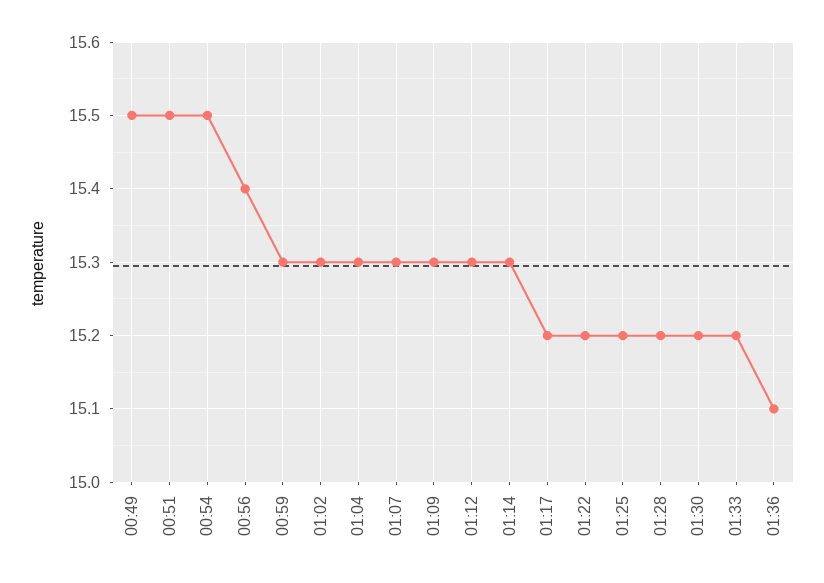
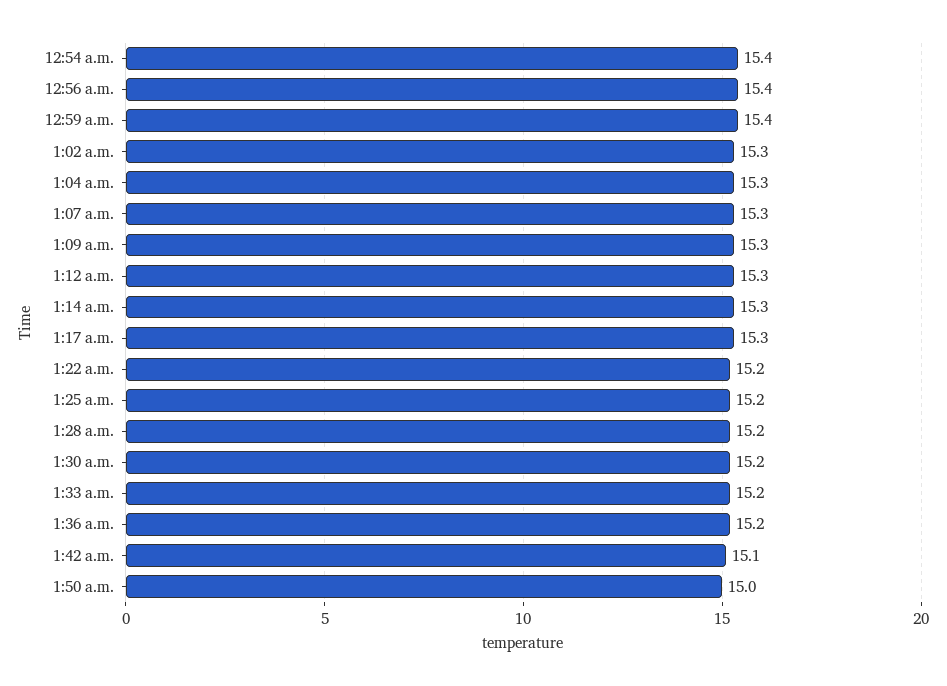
00:49: 15.5 -> none
00:51: 15.5 -> none
00:54: 15.5 -> 15.4
00:59: 15.3 -> 15.4
01:17: 15.2 -> 15.3
01:36: 15.1 -> 15.2
1:42 a.m.: none -> 15.1
1:50 a.m.: none -> 15

